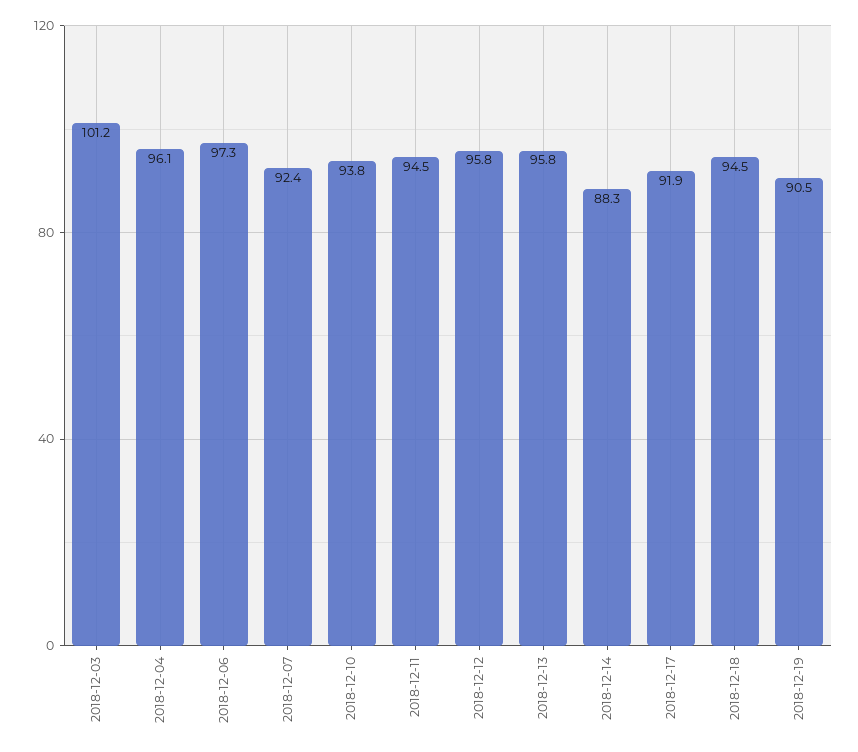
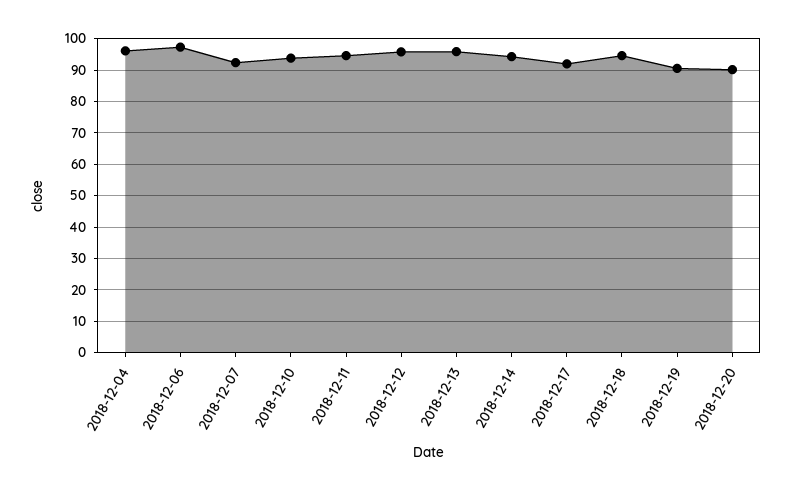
2018-12-03: 101.2 -> none
2018-12-14: 88.3 -> 94
2018-12-20: none -> 90

